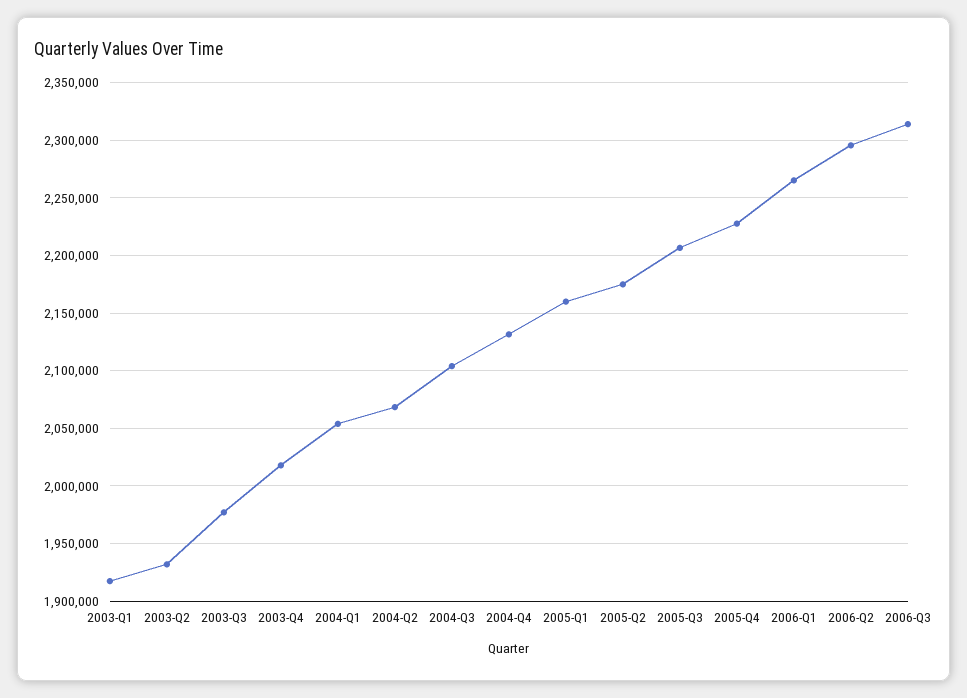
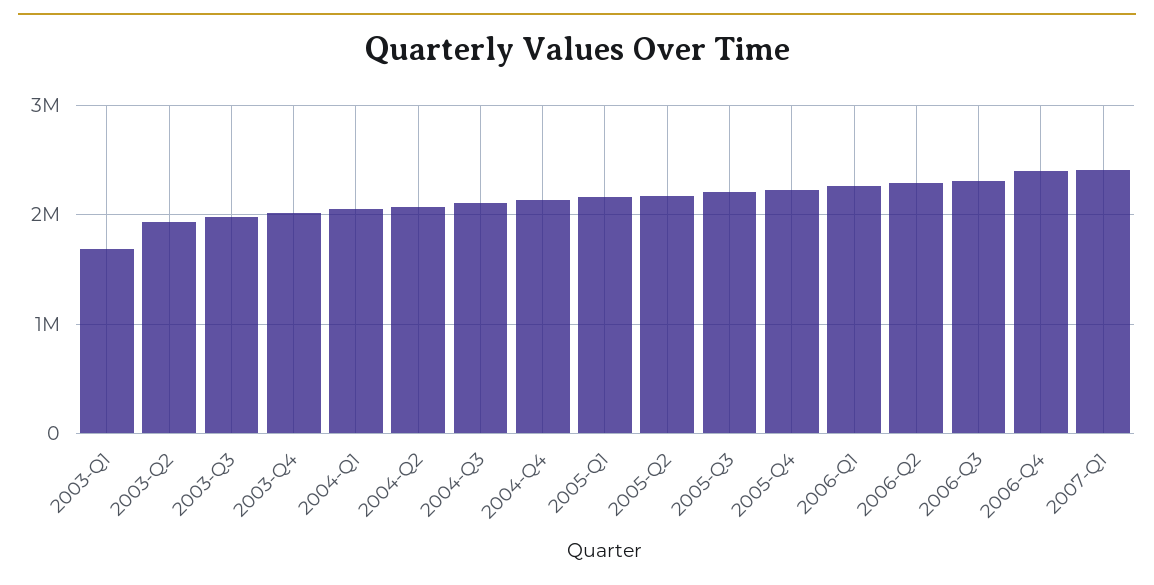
2003-Q1: 1920000 -> 1700000
2006-Q4: none -> 2400000
2007-Q1: none -> 2400000

